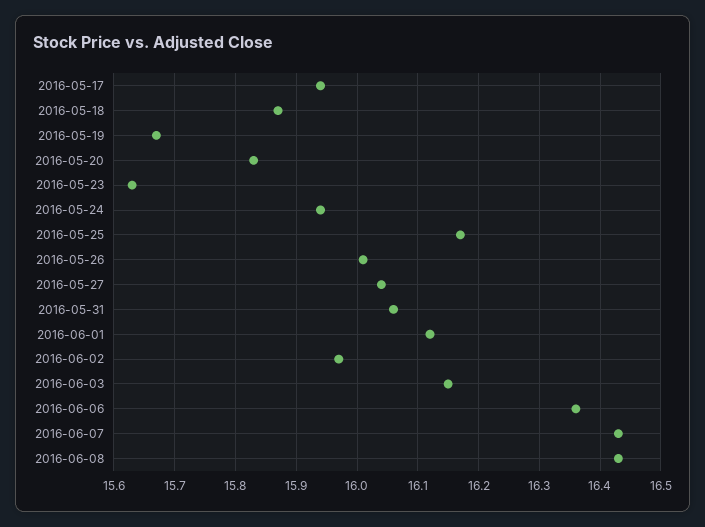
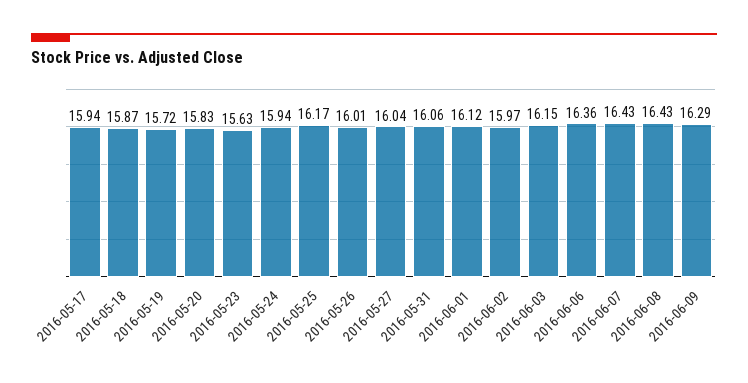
2016-05-19: 15.67 -> 15.72
2016-06-09: none -> 16.29

